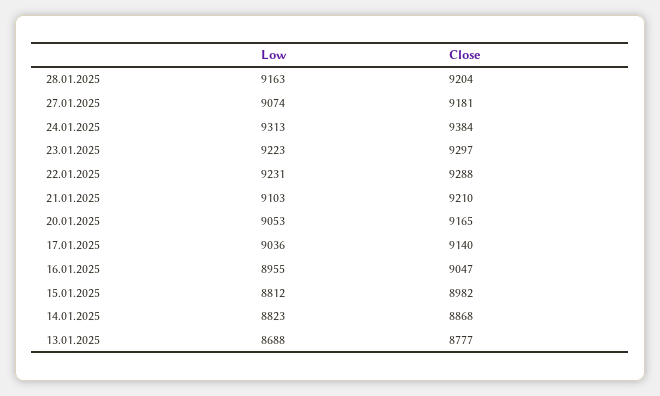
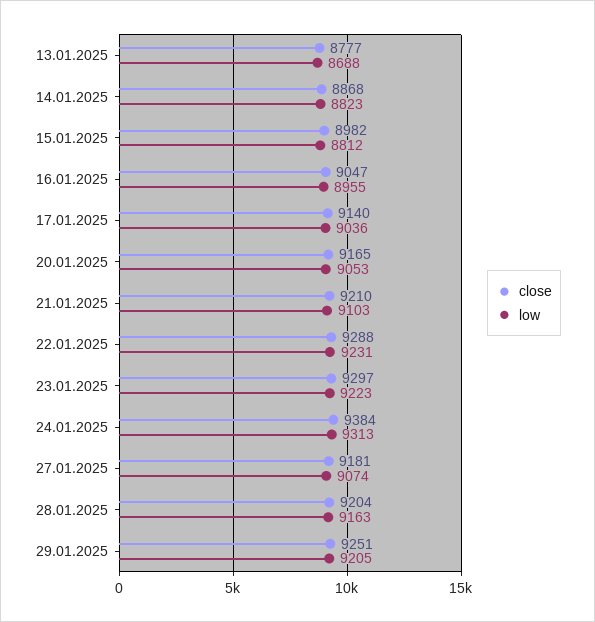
Close, 29.01.2025: none -> 9251
Low, 29.01.2025: none -> 9205

